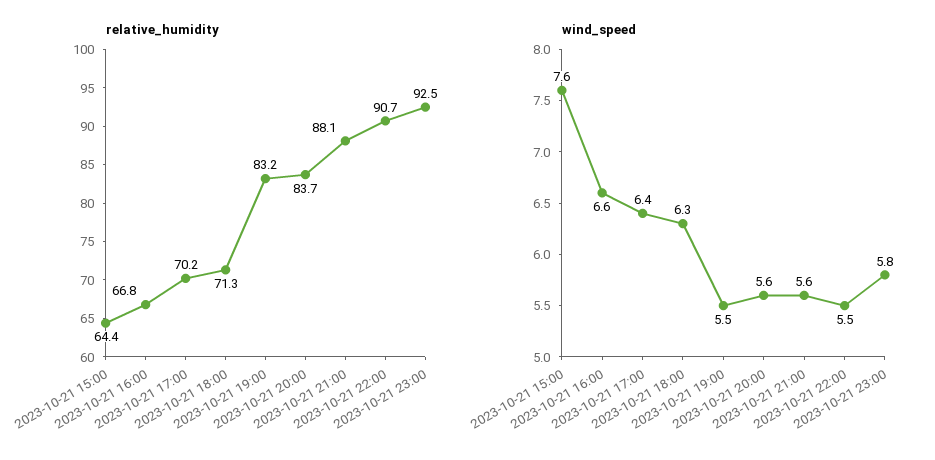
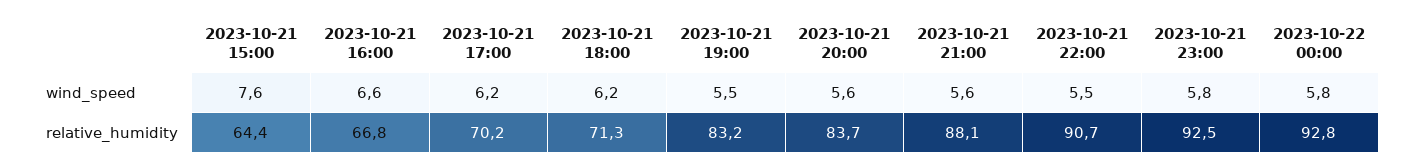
wind_speed, 2023-10-21 17:00: 6.4 -> 6.2
wind_speed, 2023-10-21 18:00: 6.3 -> 6.2
wind_speed, 2023-10-22 00:00: none -> 5.8
relative_humidity, 2023-10-22 00:00: none -> 92.8

